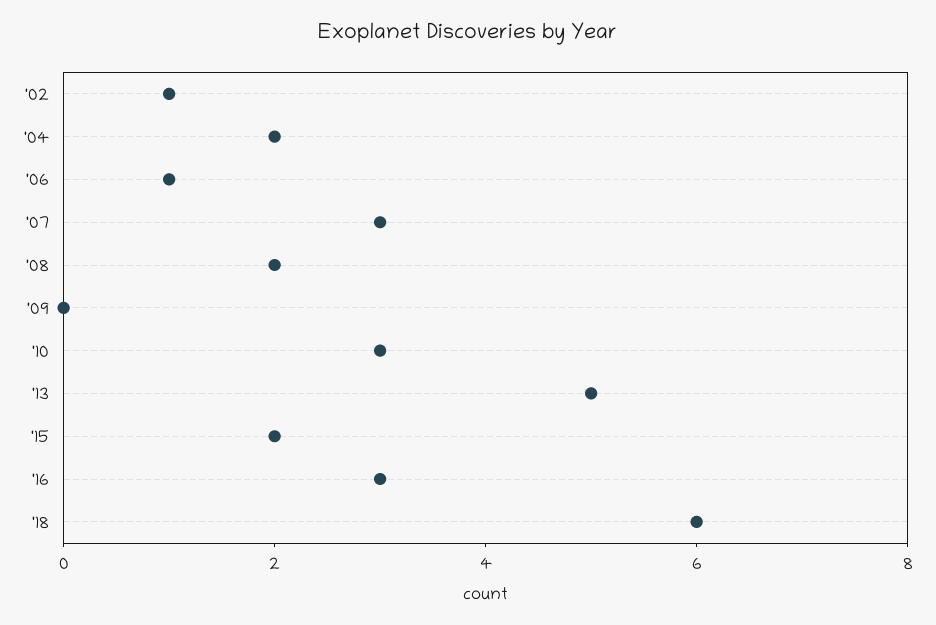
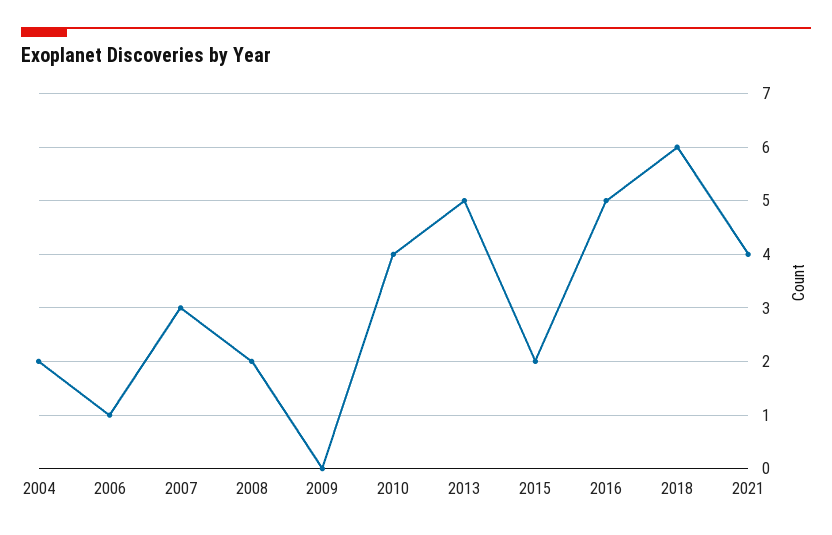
'02: 1 -> none
'10: 3 -> 4
'16: 3 -> 5
2021: none -> 4

